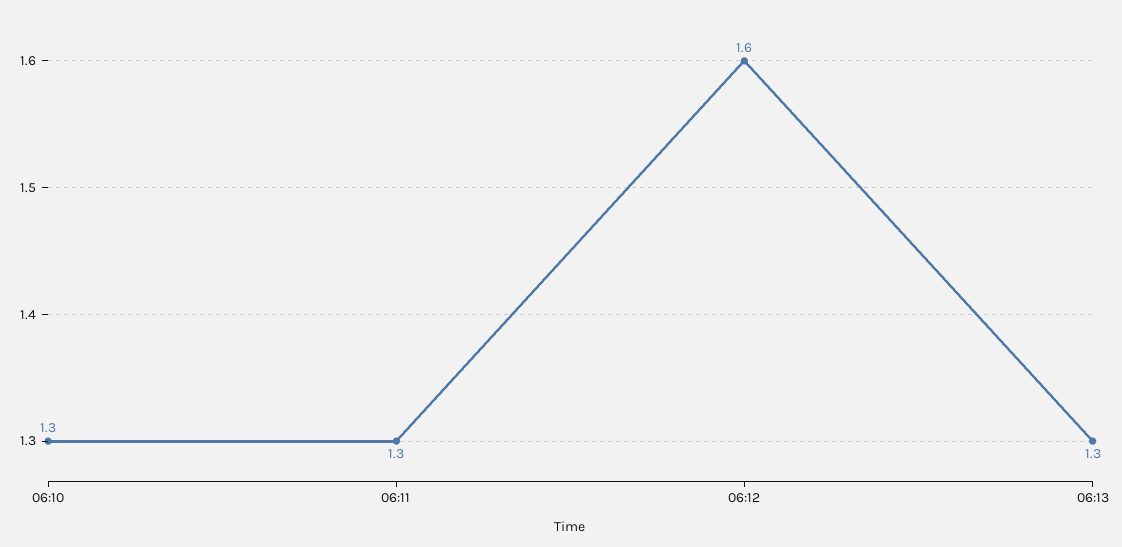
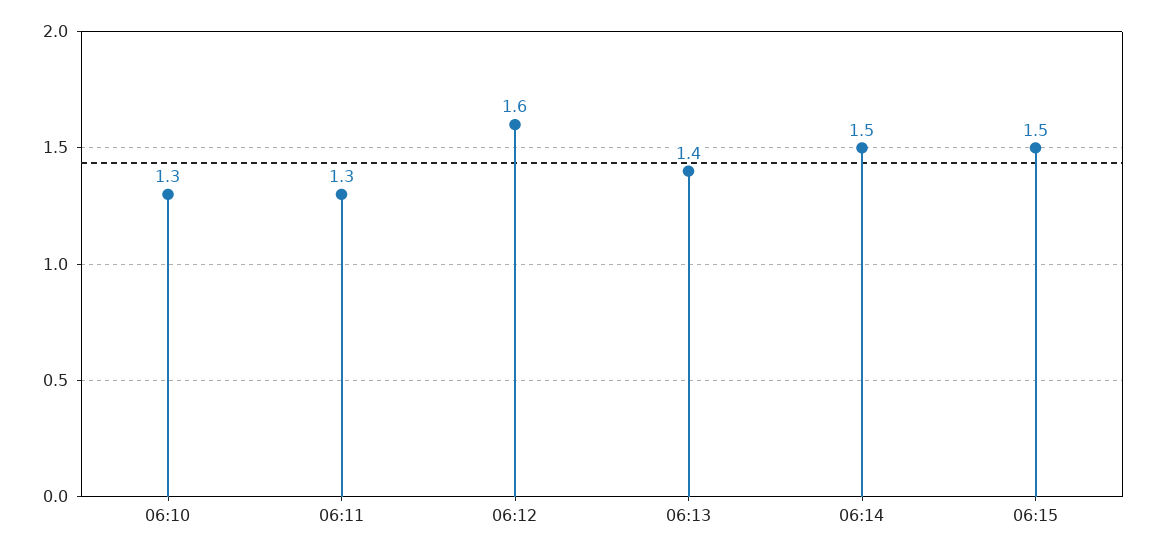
06:13: 1.3 -> 1.4
06:14: none -> 1.5
06:15: none -> 1.5

